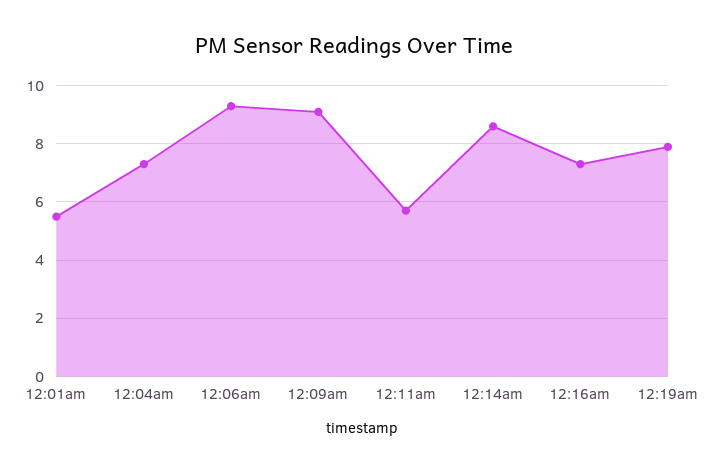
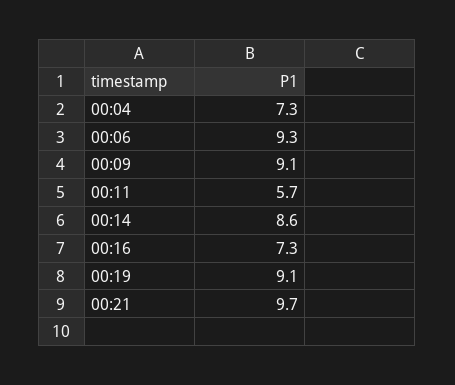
12:01am: 5.5 -> none
12:19am: 8 -> 9.1
00:21: none -> 9.7

